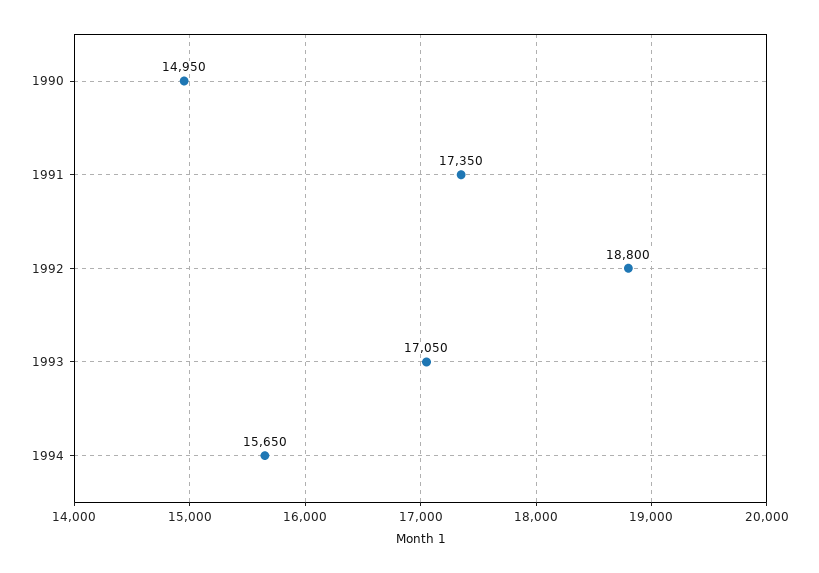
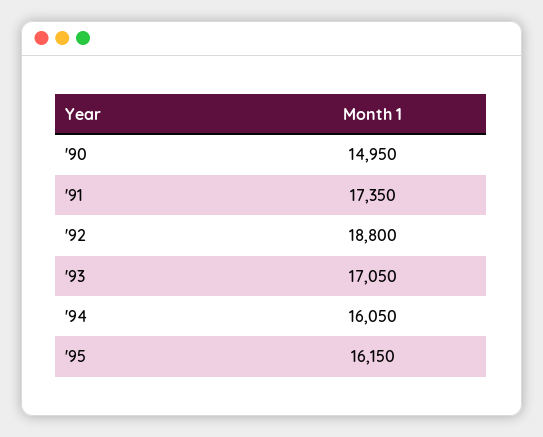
1994: 15650 -> 16050
'95: none -> 16150

